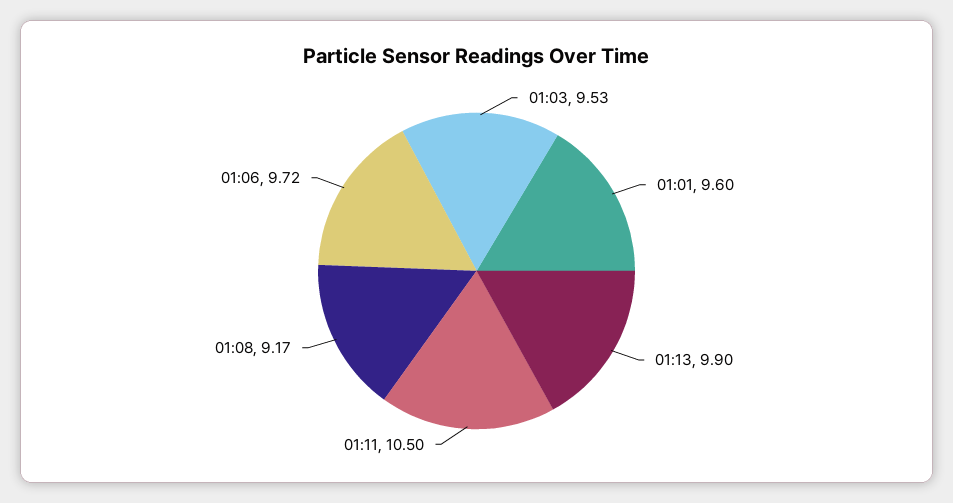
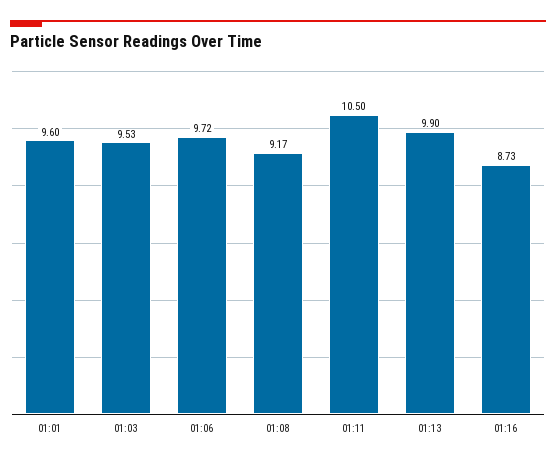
01:16: none -> 8.73

